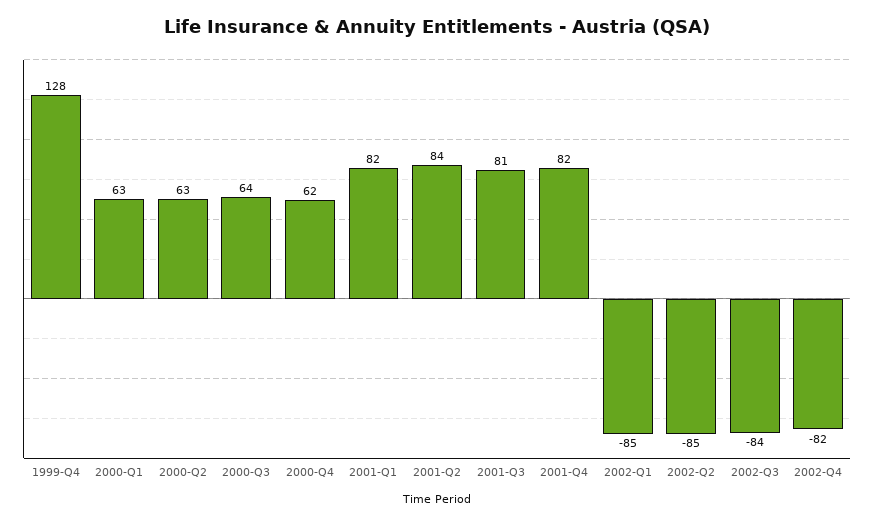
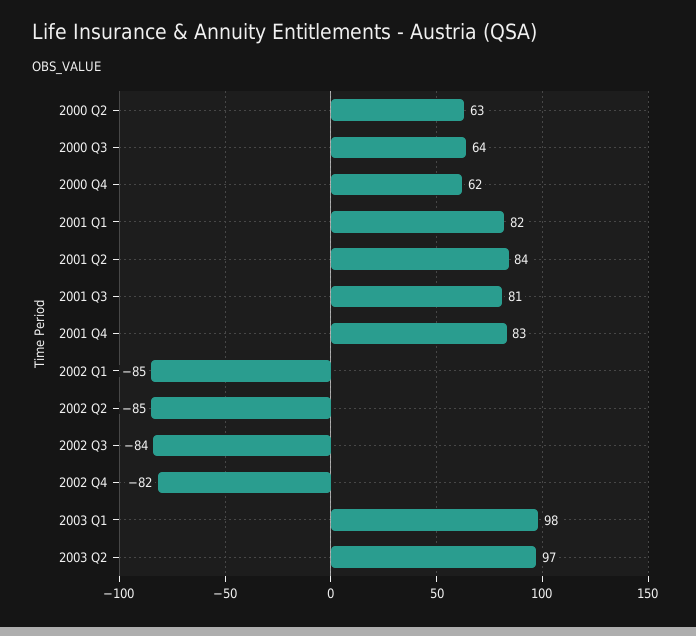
1999-Q4: 128 -> none
2000-Q1: 63 -> none
2001-Q4: 82 -> 83
2003 Q1: none -> 98
2003 Q2: none -> 97

